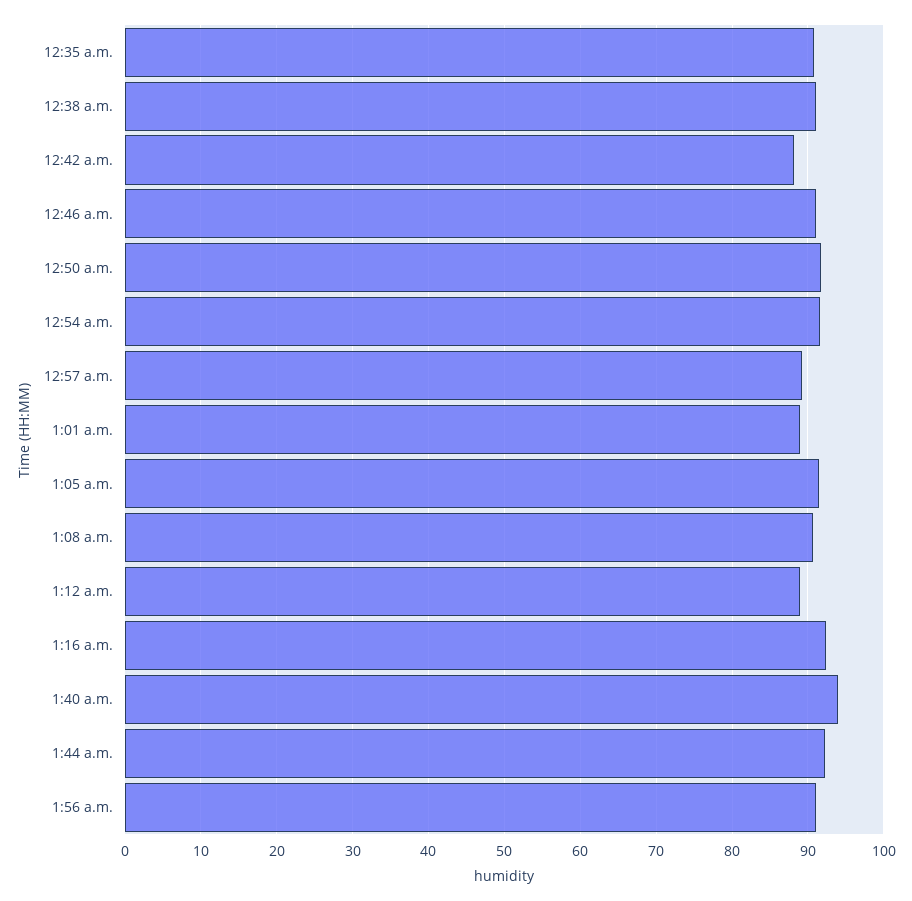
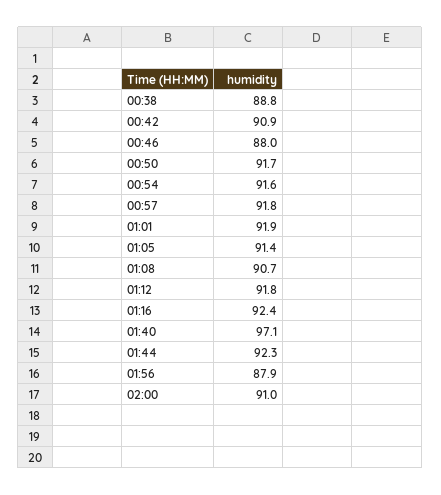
12:35 a.m.: 91 -> none
12:38 a.m.: 91 -> 88.8
12:42 a.m.: 88 -> 90.9
12:46 a.m.: 91 -> 88
12:57 a.m.: 89 -> 91.8
1:01 a.m.: 89 -> 91.9
1:12 a.m.: 89 -> 91.8
1:40 a.m.: 94 -> 97.1
1:56 a.m.: 91 -> 87.9
02:00: none -> 91

